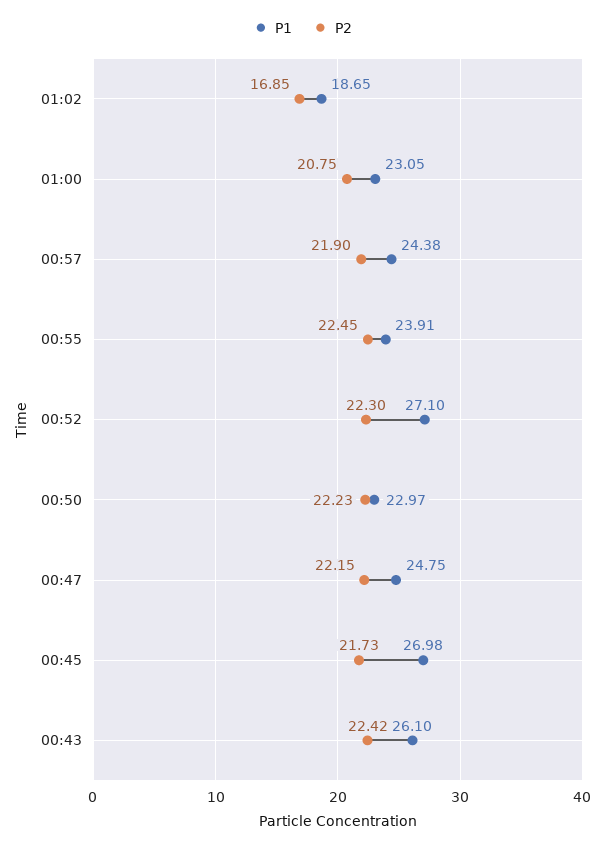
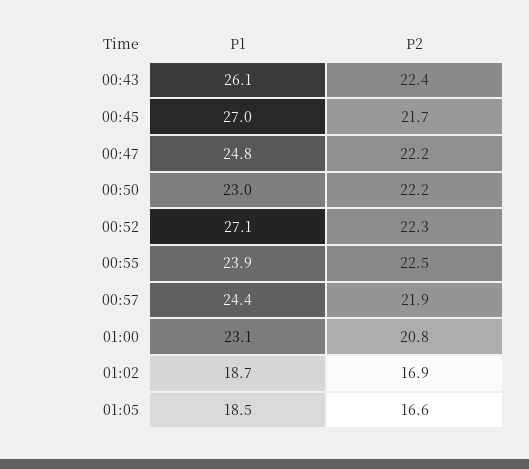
P1, 01:05: none -> 18.5
P2, 01:05: none -> 16.6

